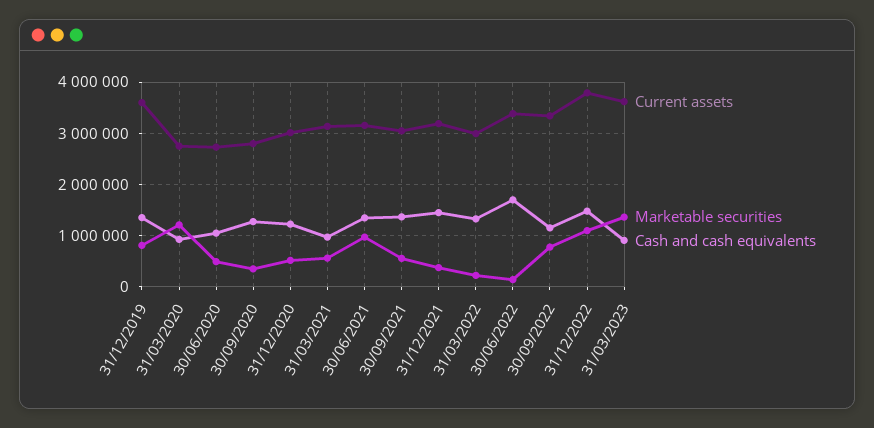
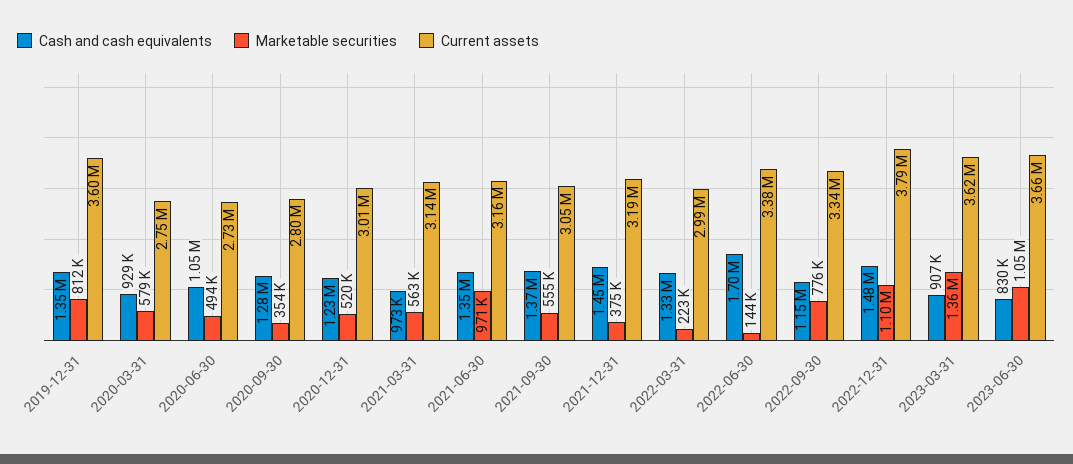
Marketable securities, 31/03/2020: 1200000 -> 579000
Cash and cash equivalents, 2023-06-30: none -> 830000
Marketable securities, 2023-06-30: none -> 1050000
Current assets, 2023-06-30: none -> 3660000

